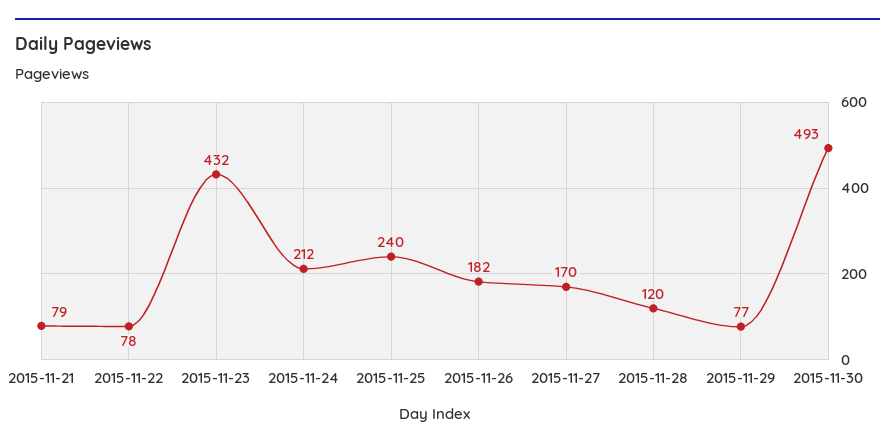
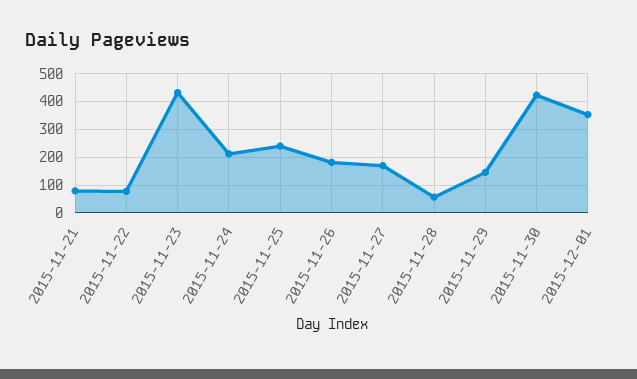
2015-11-28: 120 -> 50
2015-11-29: 77 -> 150
2015-11-30: 493 -> 425
2015-12-01: none -> 350

